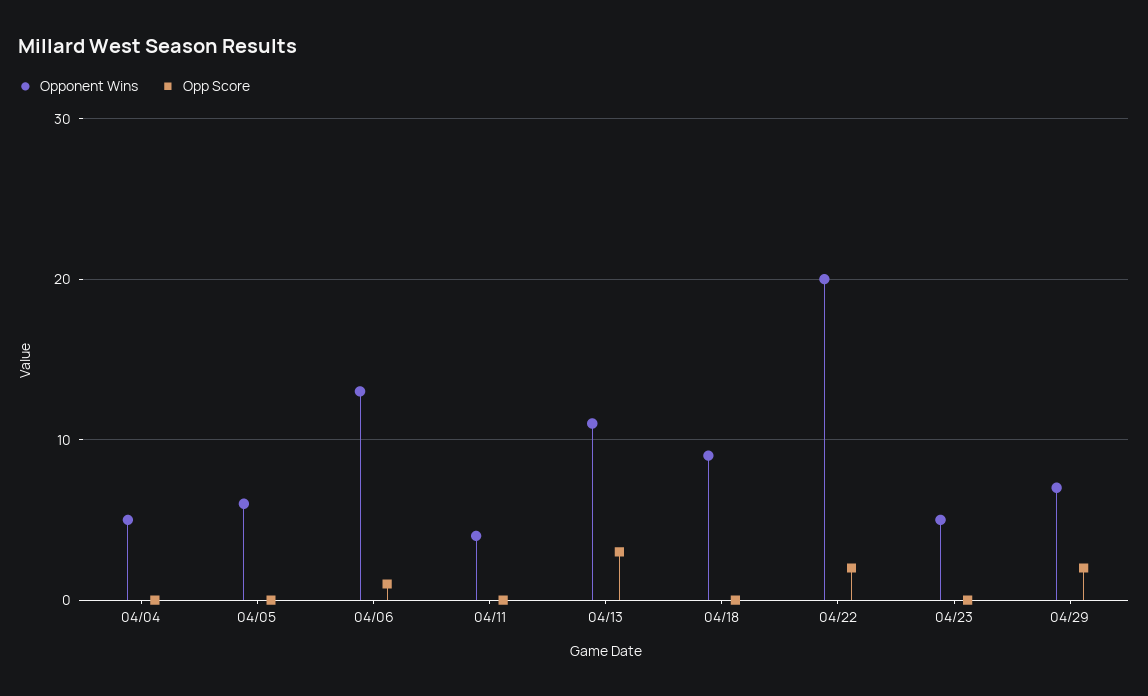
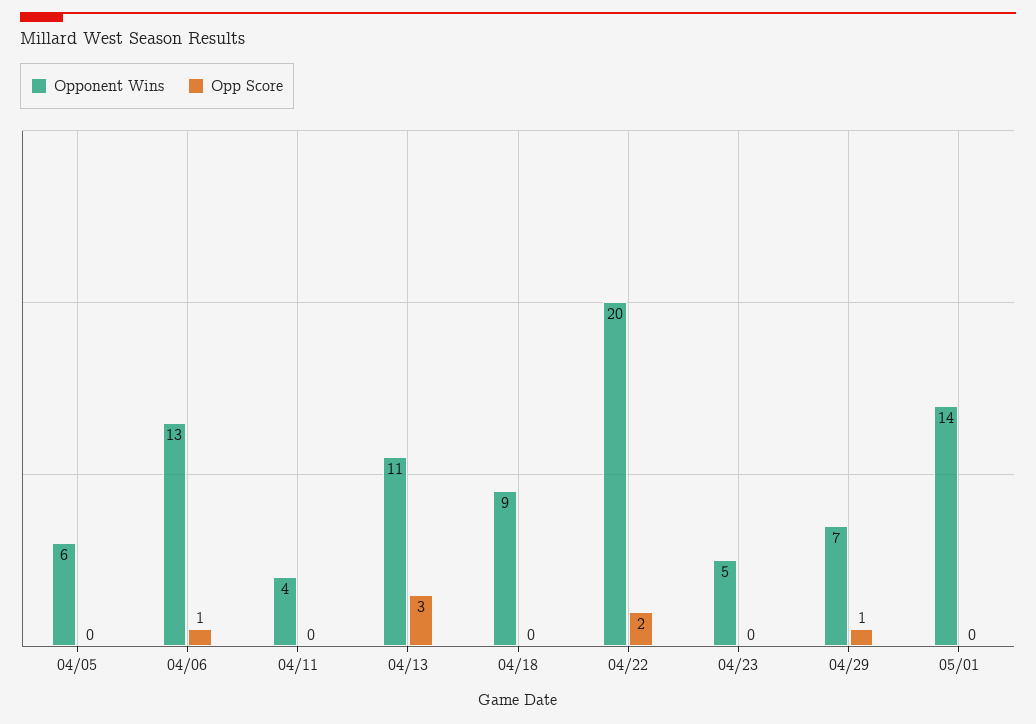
Opponent Wins, 04/04: 5 -> none
Opp Score, 04/04: 0 -> none
Opp Score, 04/29: 2 -> 1
Opponent Wins, 05/01: none -> 14
Opp Score, 05/01: none -> 0

